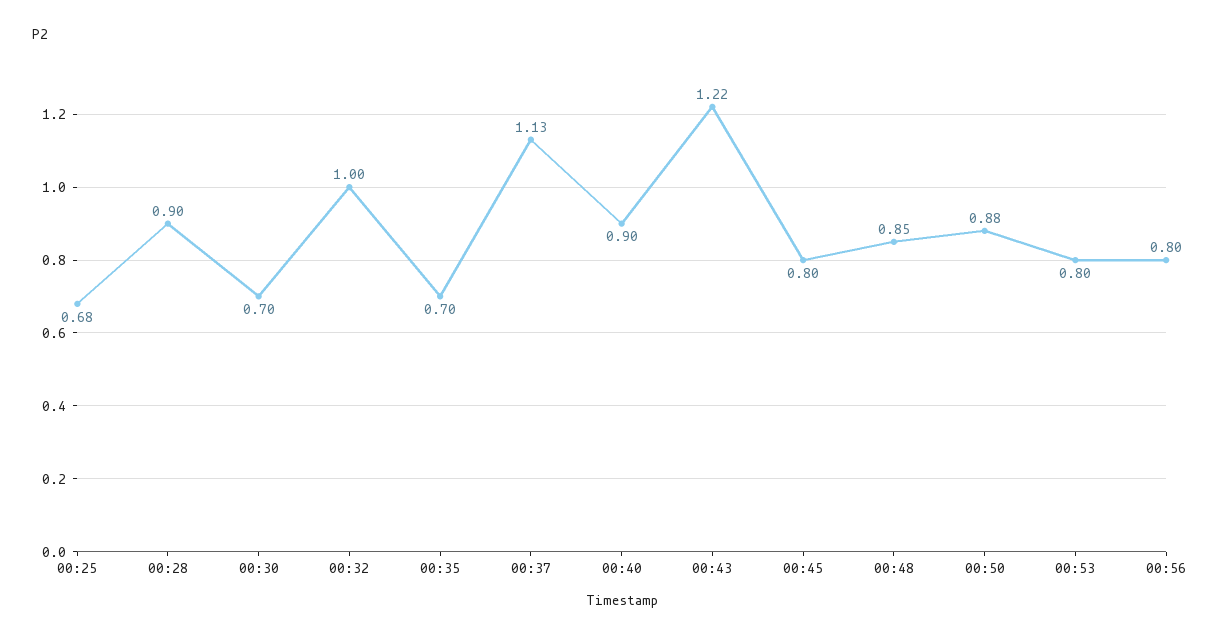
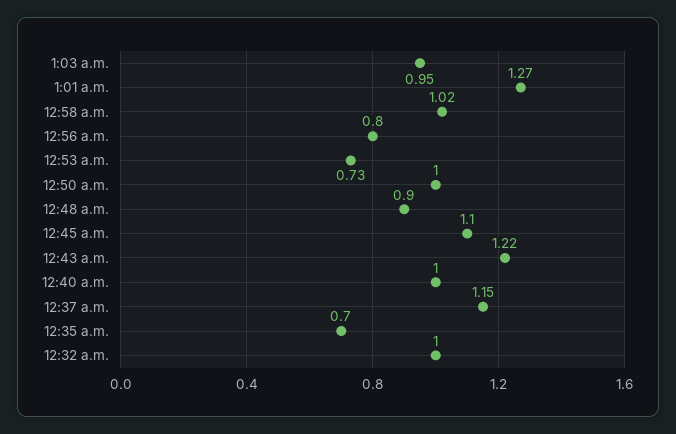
00:25: 0.68 -> none
00:28: 0.9 -> none
00:30: 0.7 -> none
00:37: 1.13 -> 1.15
00:40: 0.9 -> 1
00:45: 0.8 -> 1.1
00:48: 0.85 -> 0.9
00:50: 0.88 -> 1
00:53: 0.8 -> 0.73
1:03 a.m.: none -> 0.95
1:01 a.m.: none -> 1.27
12:58 a.m.: none -> 1.02

